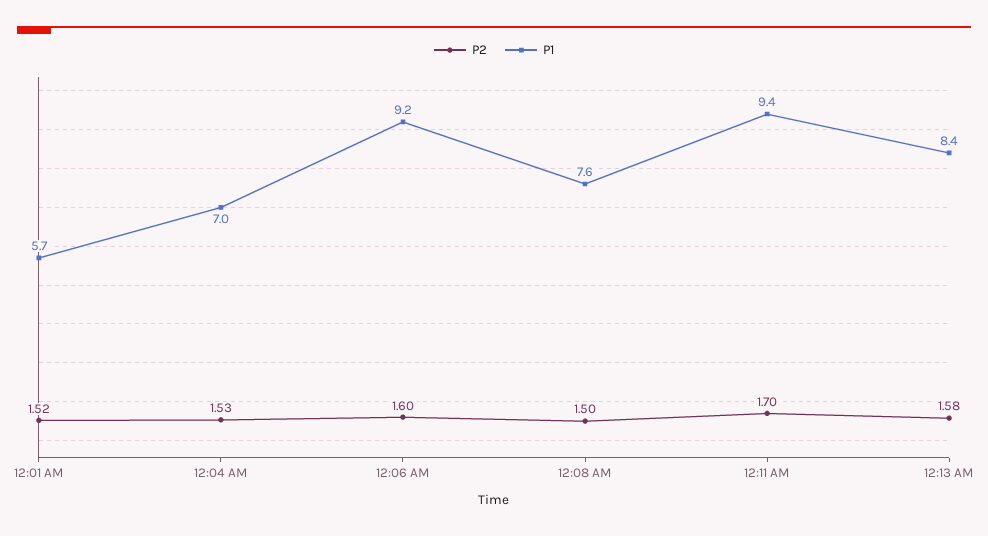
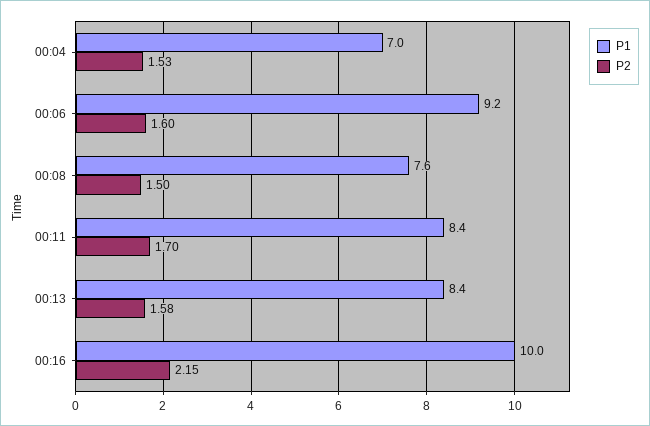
P2, 12:01 AM: 1.52 -> none
P1, 12:01 AM: 5.7 -> none
P1, 12:11 AM: 9.4 -> 8.4
P1, 00:16: none -> 10
P2, 00:16: none -> 2.15

